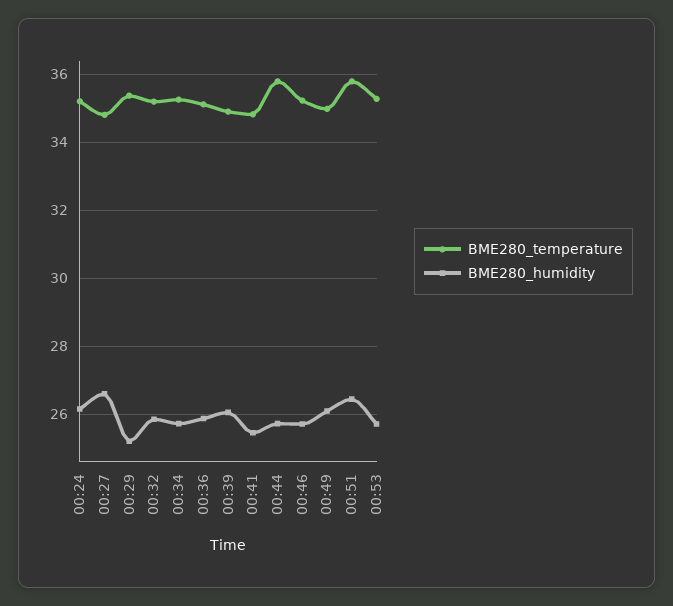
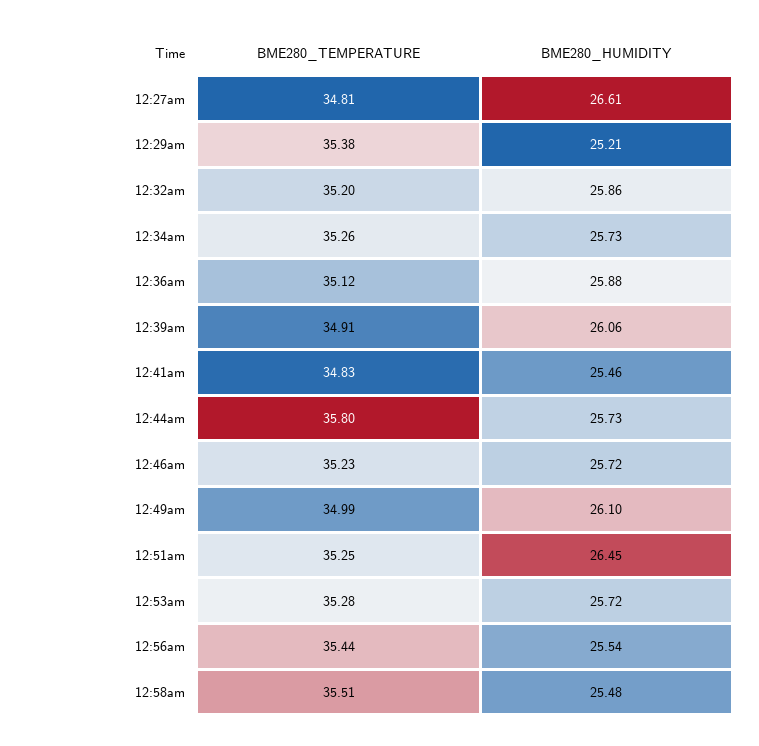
BME280_temperature, 00:24: 35.2 -> none
BME280_humidity, 00:24: 26.2 -> none
BME280_temperature, 00:51: 35.8 -> 35.25
BME280_temperature, 12:56am: none -> 35.44
BME280_humidity, 12:56am: none -> 25.54
BME280_temperature, 12:58am: none -> 35.51
BME280_humidity, 12:58am: none -> 25.48

